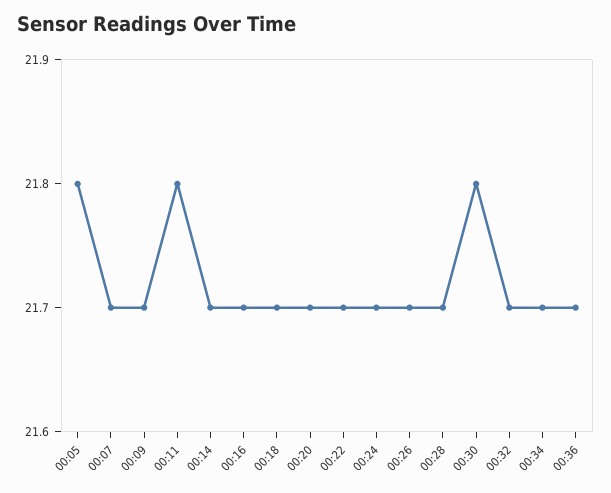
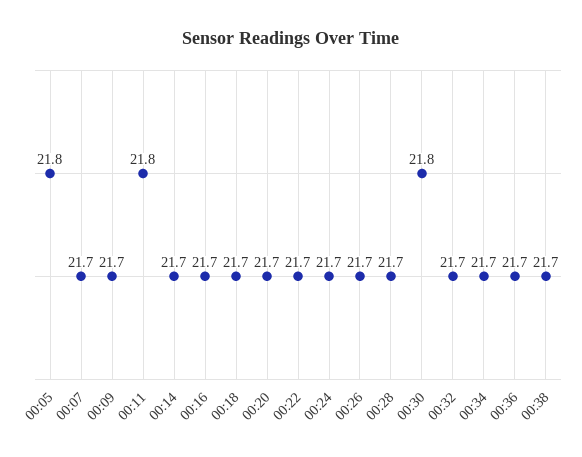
00:38: none -> 21.7

